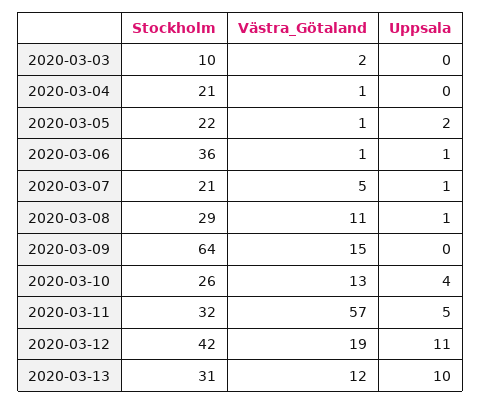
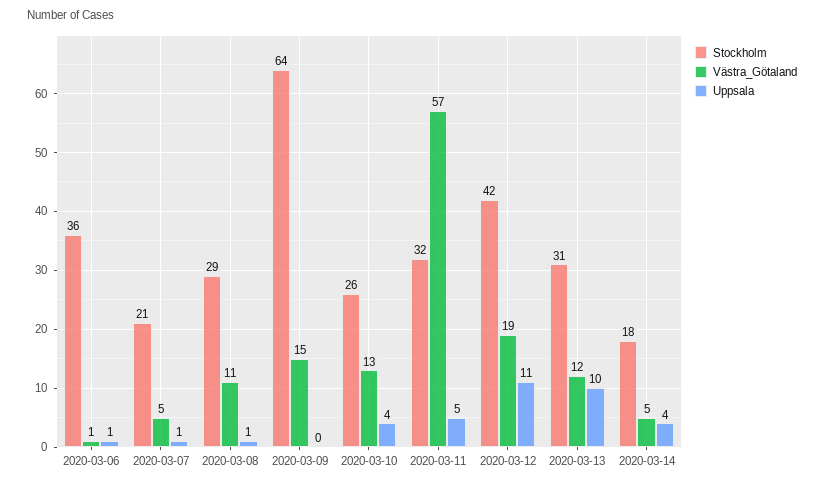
Stockholm, 2020-03-03: 10 -> none
Västra_Götaland, 2020-03-03: 2 -> none
Uppsala, 2020-03-03: 0 -> none
Stockholm, 2020-03-04: 21 -> none
Västra_Götaland, 2020-03-04: 1 -> none
Uppsala, 2020-03-04: 0 -> none
Stockholm, 2020-03-05: 22 -> none
Västra_Götaland, 2020-03-05: 1 -> none
Uppsala, 2020-03-05: 2 -> none
Stockholm, 2020-03-14: none -> 18
Västra_Götaland, 2020-03-14: none -> 5
Uppsala, 2020-03-14: none -> 4

